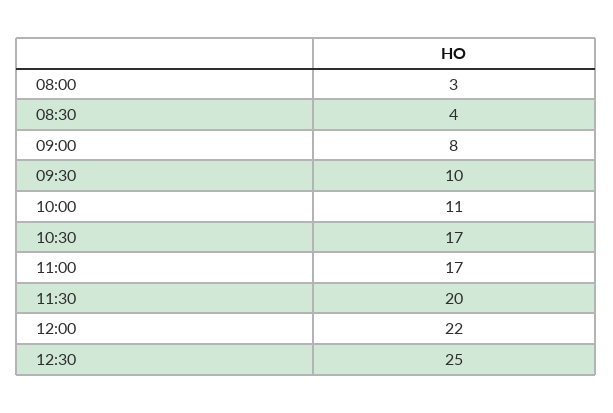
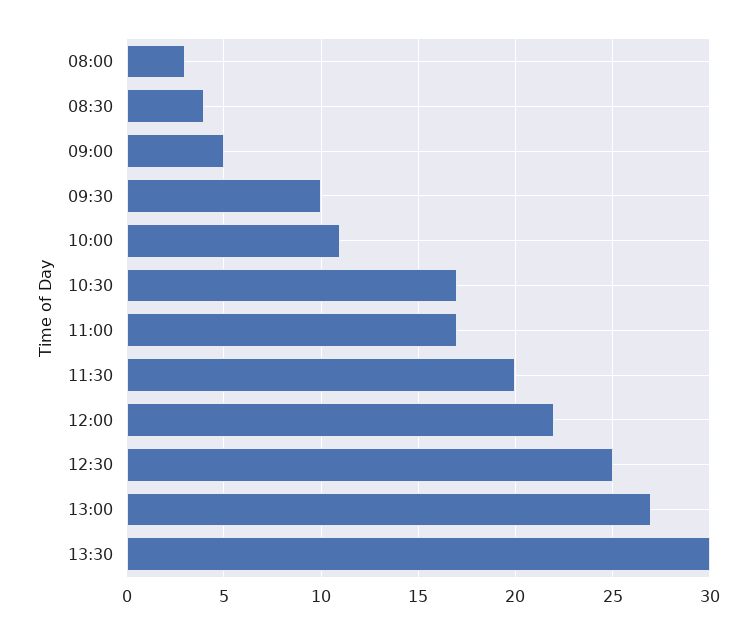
09:00: 8 -> 5
13:00: none -> 27
13:30: none -> 30

